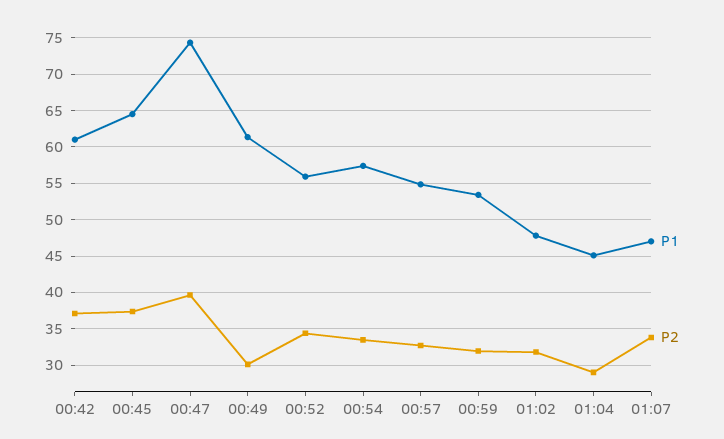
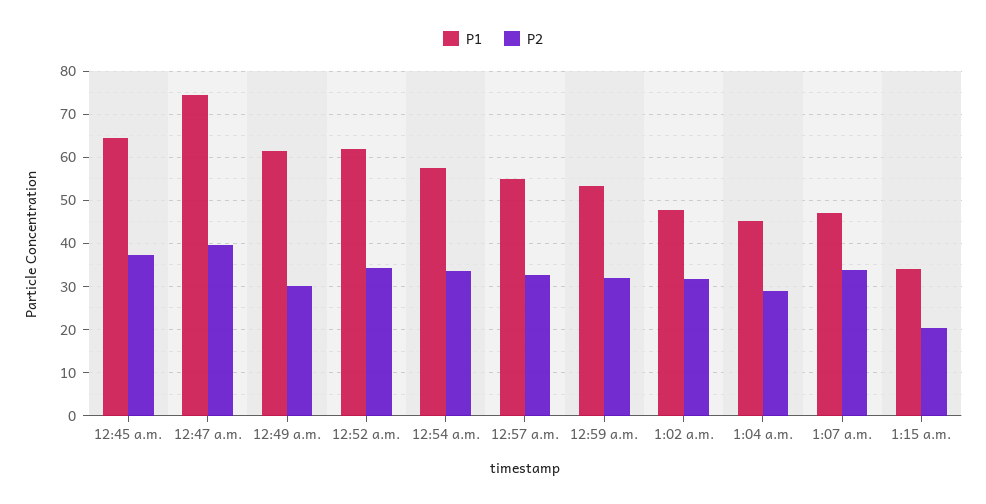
P1, 00:42: 61 -> none
P2, 00:42: 37 -> none
P1, 00:52: 56 -> 62
P1, 1:15 a.m.: none -> 34
P2, 1:15 a.m.: none -> 20

